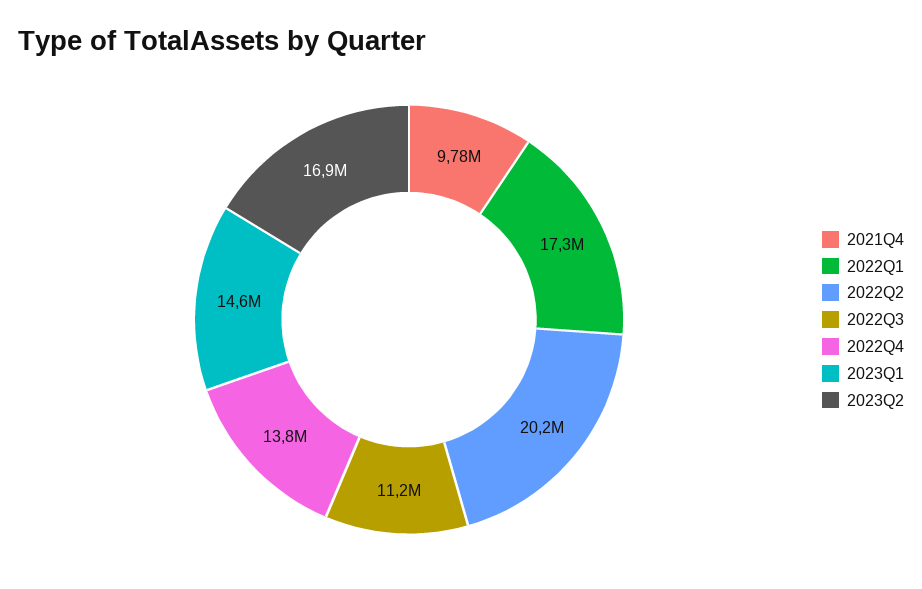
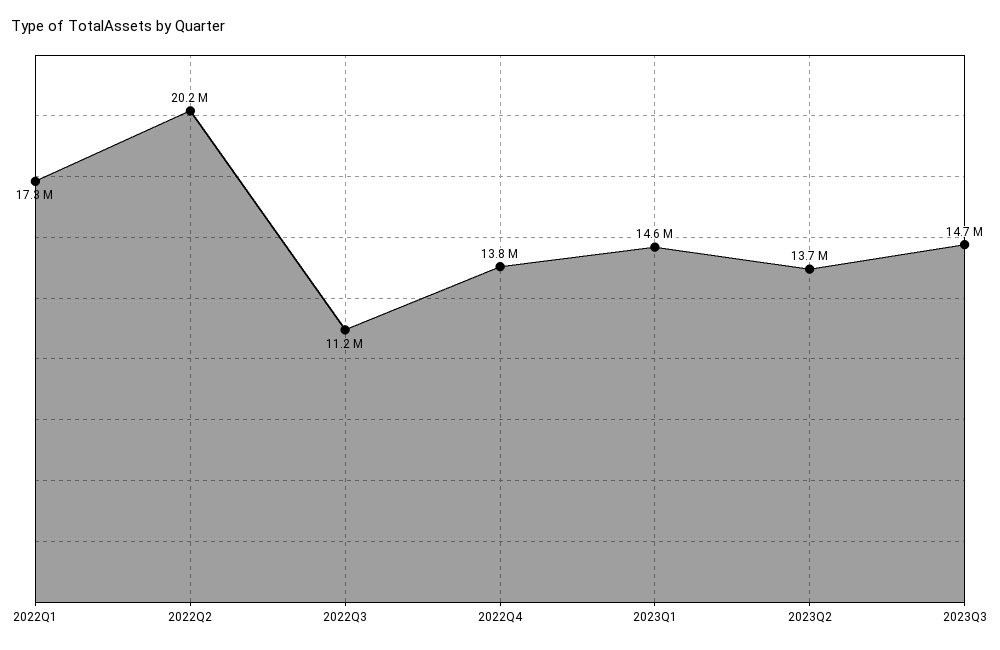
2021Q4: 9780000 -> none
2023Q2: 16900000 -> 13700000
2023Q3: none -> 14700000

